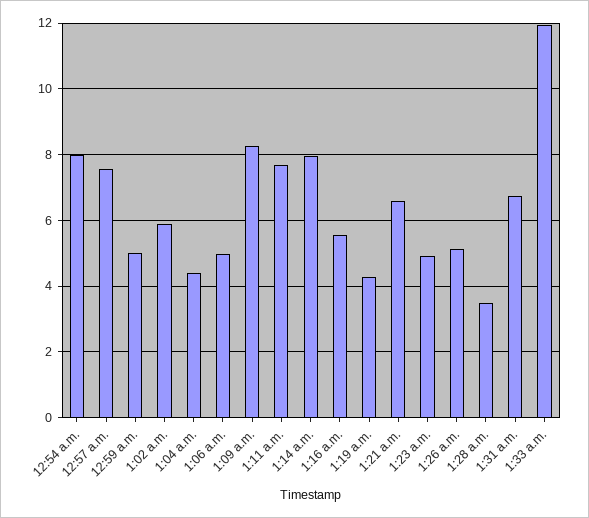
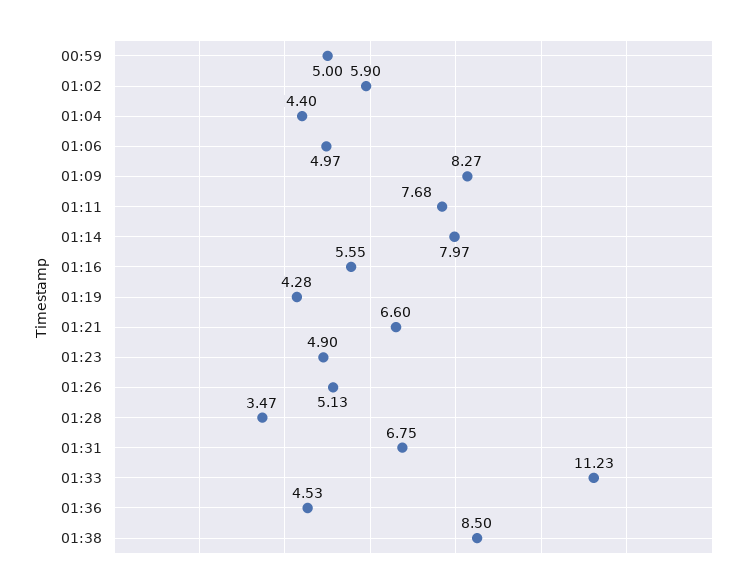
12:54 a.m.: 8 -> none
12:57 a.m.: 7.6 -> none
1:33 a.m.: 12 -> 11.23
01:36: none -> 4.53
01:38: none -> 8.5

